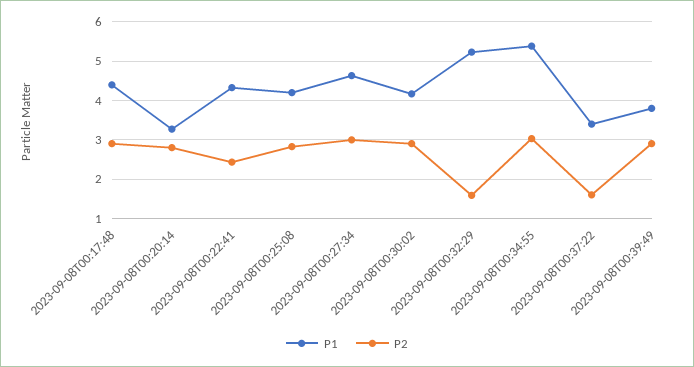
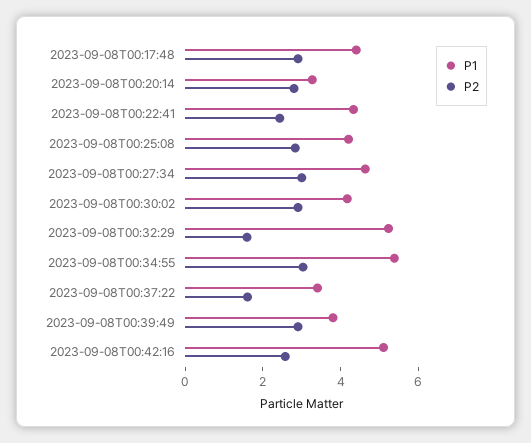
P1, 2023-09-08T00:42:16: none -> 5
P2, 2023-09-08T00:42:16: none -> 2.5

